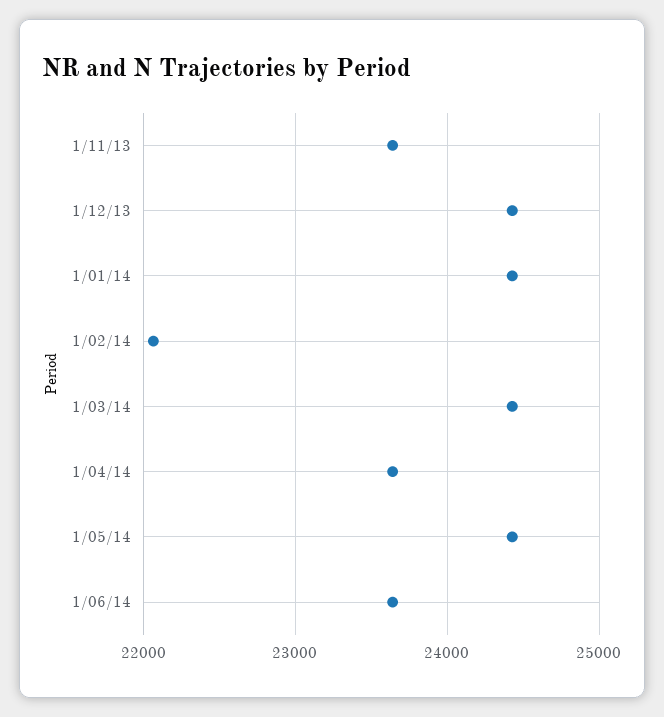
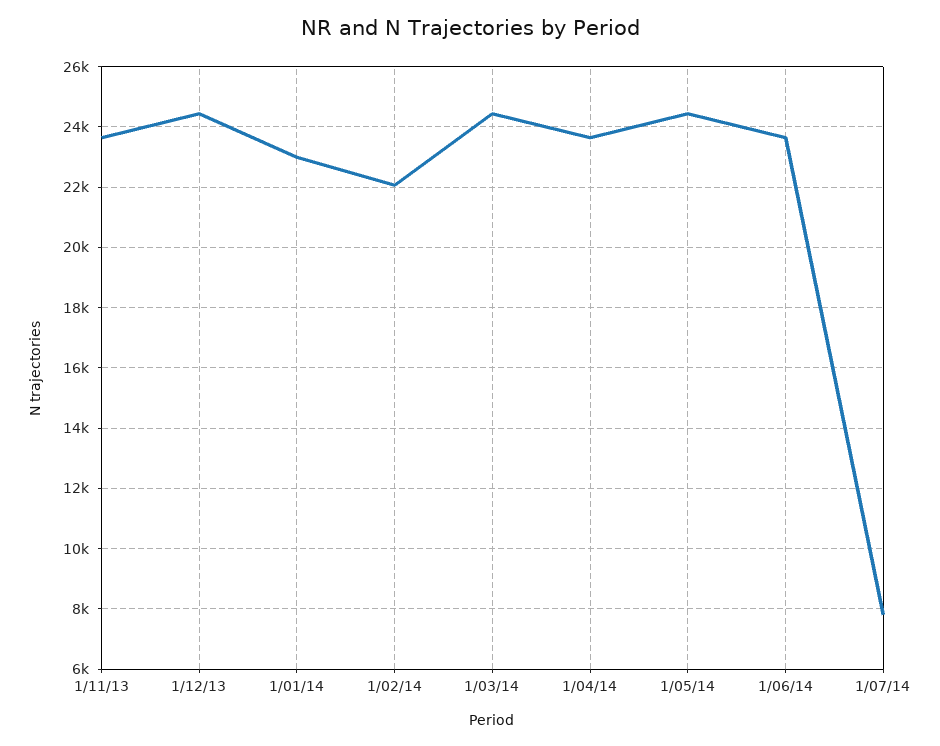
1/01/14: 24400 -> 23000
1/07/14: none -> 7800

